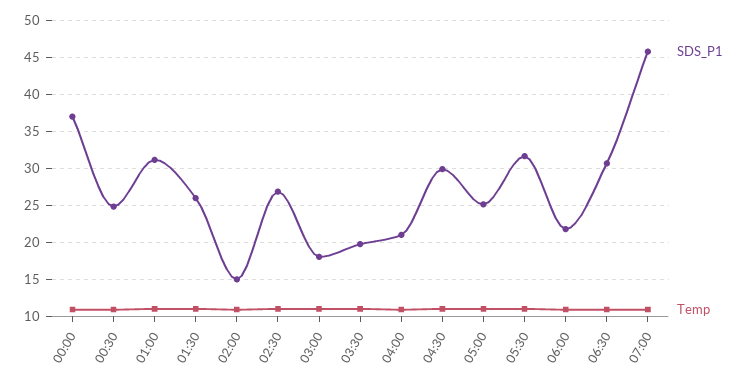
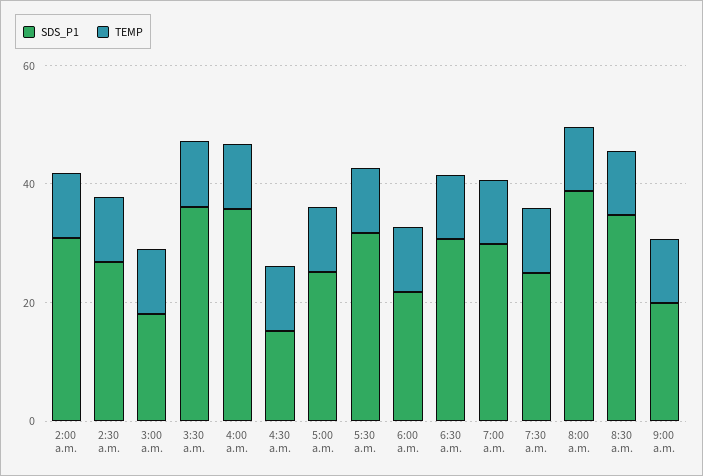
SDS_P1, 00:00: 37 -> none
Temp, 00:00: 11 -> none
SDS_P1, 00:30: 25 -> none
Temp, 00:30: 11 -> none
SDS_P1, 01:00: 31 -> none
Temp, 01:00: 11 -> none
SDS_P1, 01:30: 26 -> none
Temp, 01:30: 11 -> none
SDS_P1, 02:00: 15 -> 30
SDS_P1, 03:30: 20 -> 35
SDS_P1, 04:00: 21 -> 35
SDS_P1, 04:30: 30 -> 15
SDS_P1, 07:00: 46 -> 30
SDS_P1, 7:30 a.m.: none -> 25
Temp, 7:30 a.m.: none -> 10
SDS_P1, 8:00 a.m.: none -> 40
Temp, 8:00 a.m.: none -> 10
SDS_P1, 8:30 a.m.: none -> 35
Temp, 8:30 a.m.: none -> 10
SDS_P1, 9:00 a.m.: none -> 20
Temp, 9:00 a.m.: none -> 10

